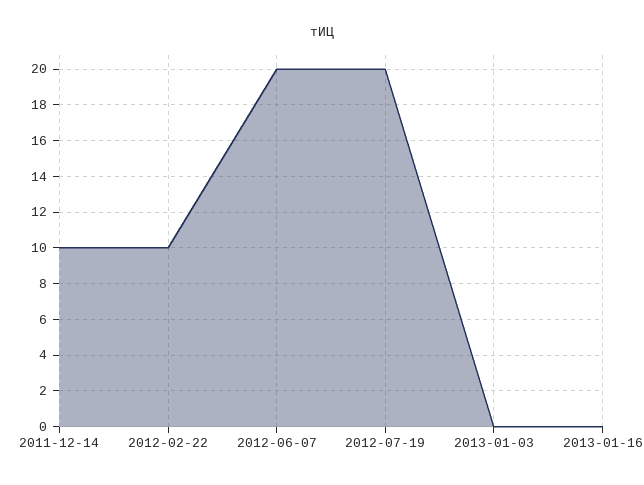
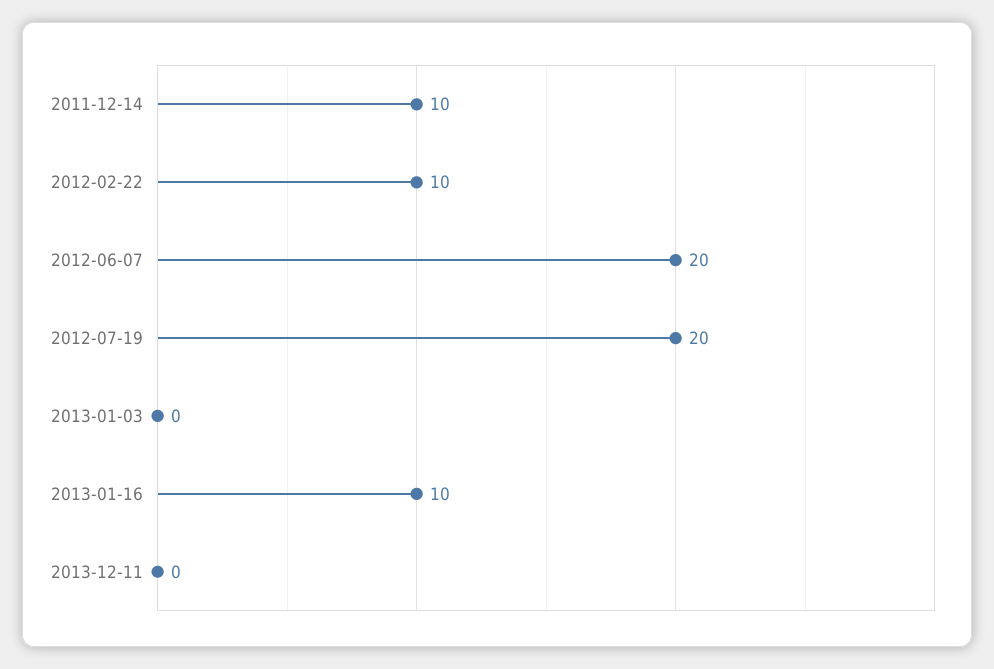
2013-01-16: 0 -> 10
2013-12-11: none -> 0

